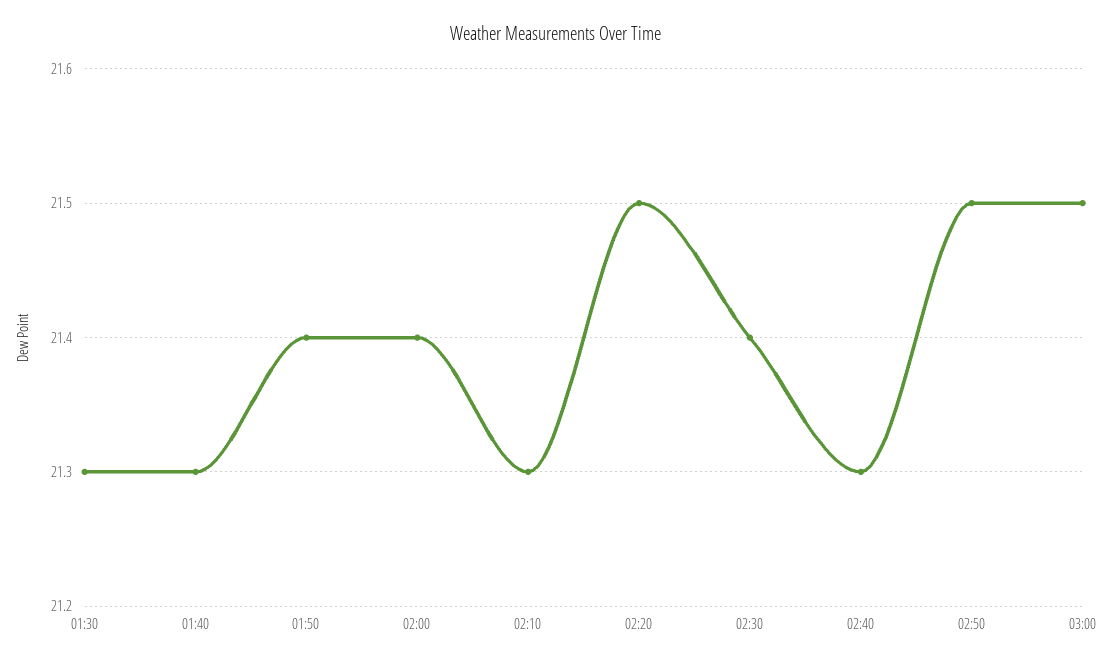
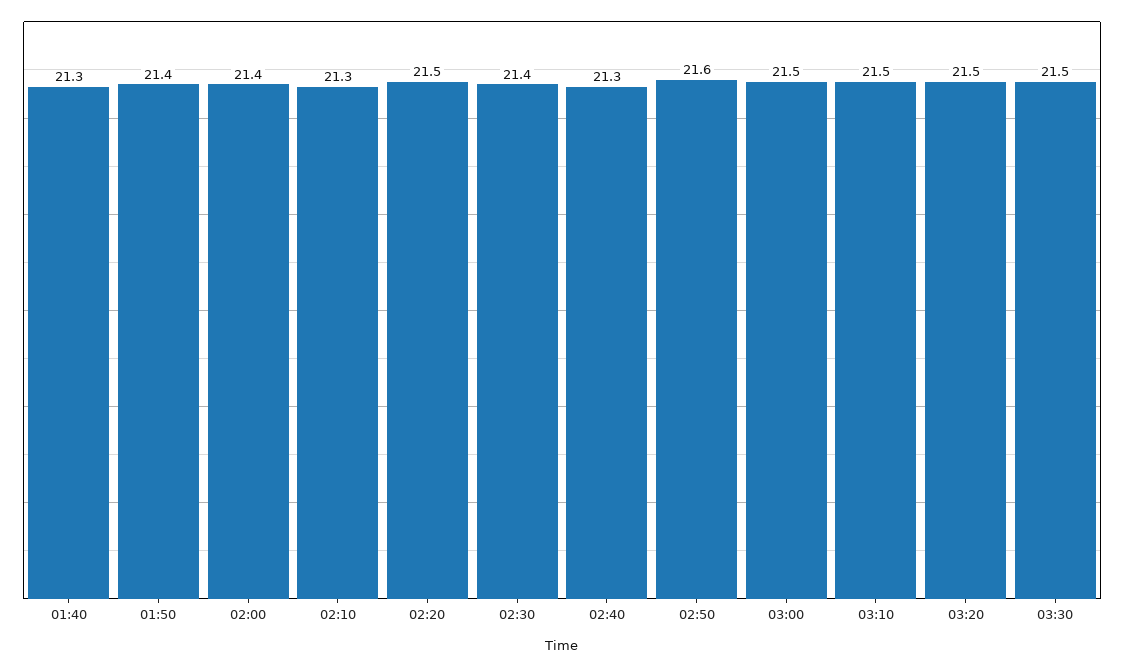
01:30: 21.3 -> none
02:50: 21.5 -> 21.6
03:10: none -> 21.5
03:20: none -> 21.5
03:30: none -> 21.5

